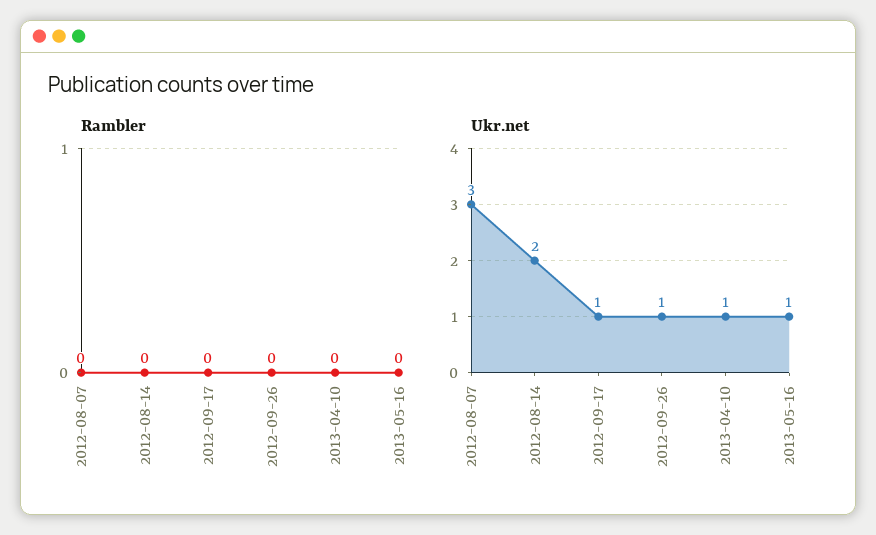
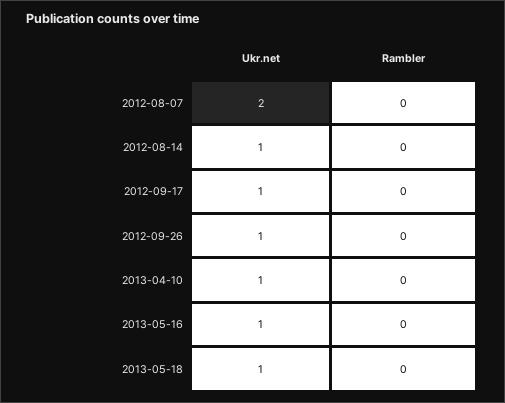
Ukr.net, 2012-08-07: 3 -> 2
Ukr.net, 2012-08-14: 2 -> 1
Ukr.net, 2013-05-18: none -> 1
Rambler, 2013-05-18: none -> 0

